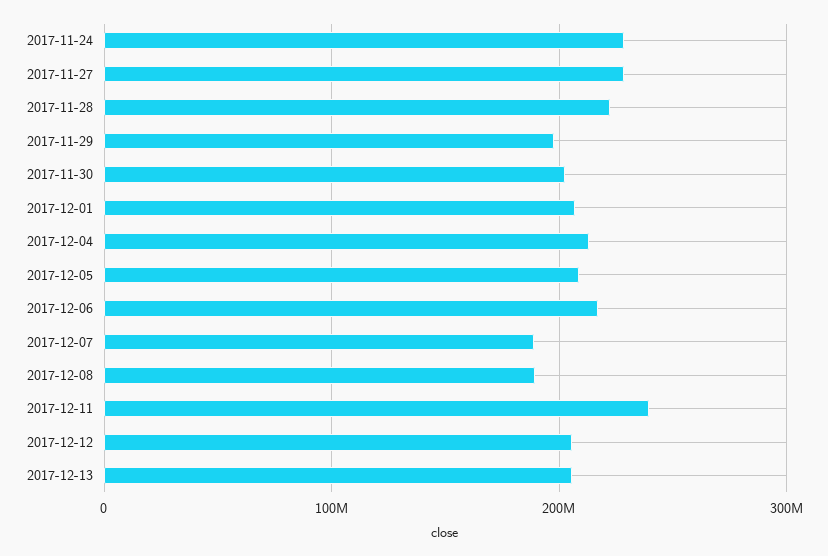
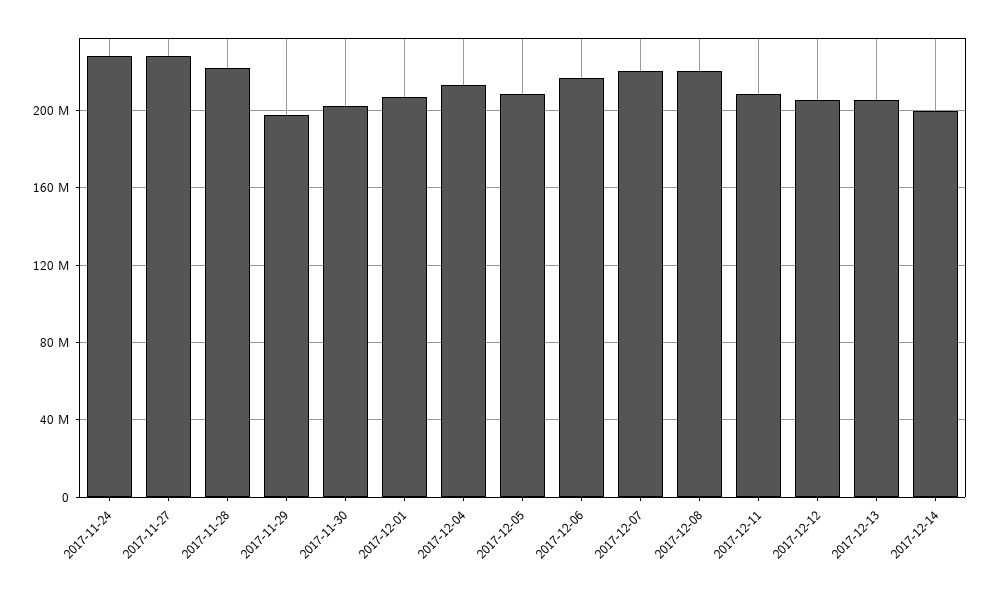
2017-12-07: 190000000 -> 220000000
2017-12-08: 190000000 -> 220000000
2017-12-11: 240000000 -> 210000000
2017-12-14: none -> 200000000

